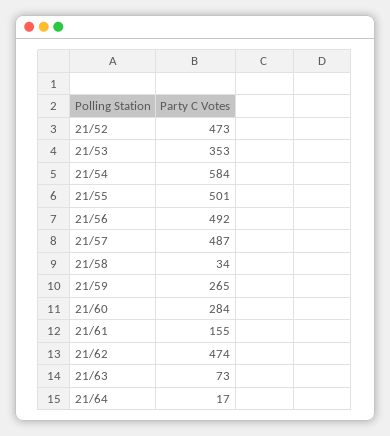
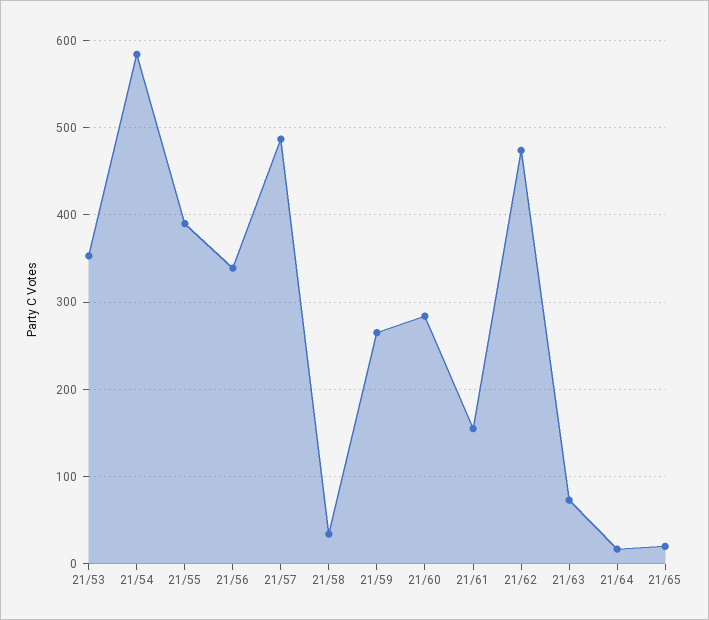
21/52: 473 -> none
21/55: 501 -> 390
21/56: 492 -> 340
21/65: none -> 20

